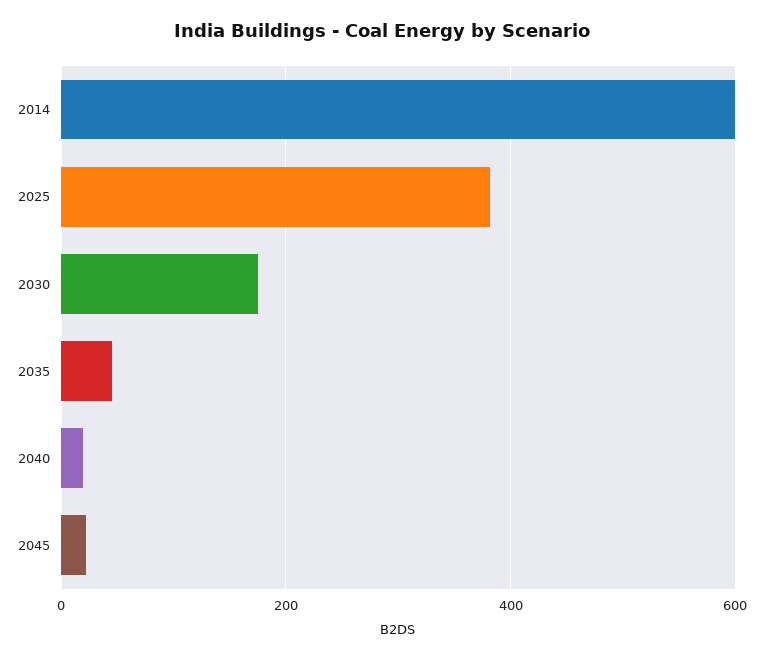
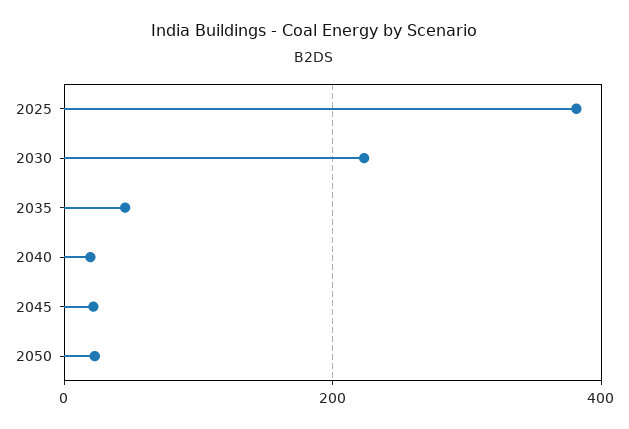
2014: 600 -> none
2030: 180 -> 220
2050: none -> 20

